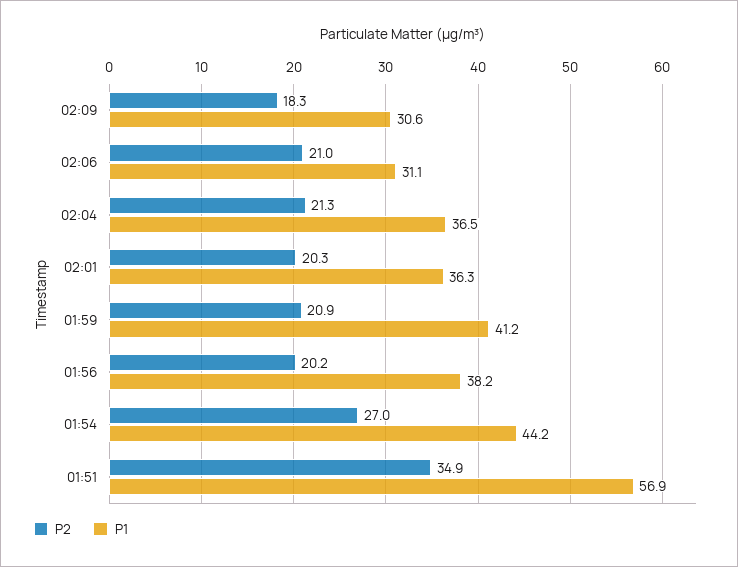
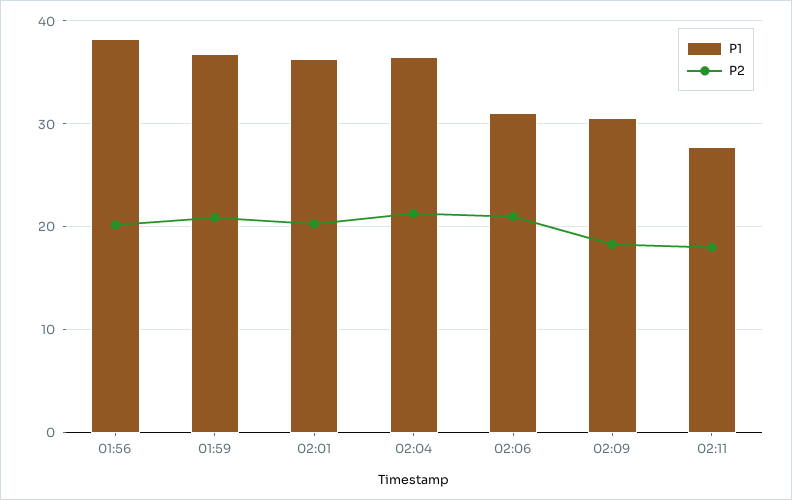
P1, 01:59: 41.2 -> 37
P2, 01:54: 27 -> none
P1, 01:54: 44.2 -> none
P2, 01:51: 34.9 -> none
P1, 01:51: 56.9 -> none
P1, 02:11: none -> 28
P2, 02:11: none -> 18

